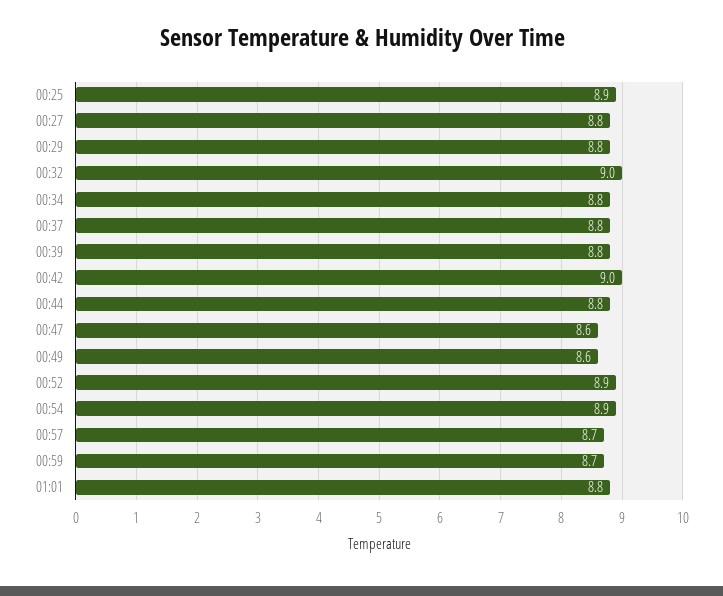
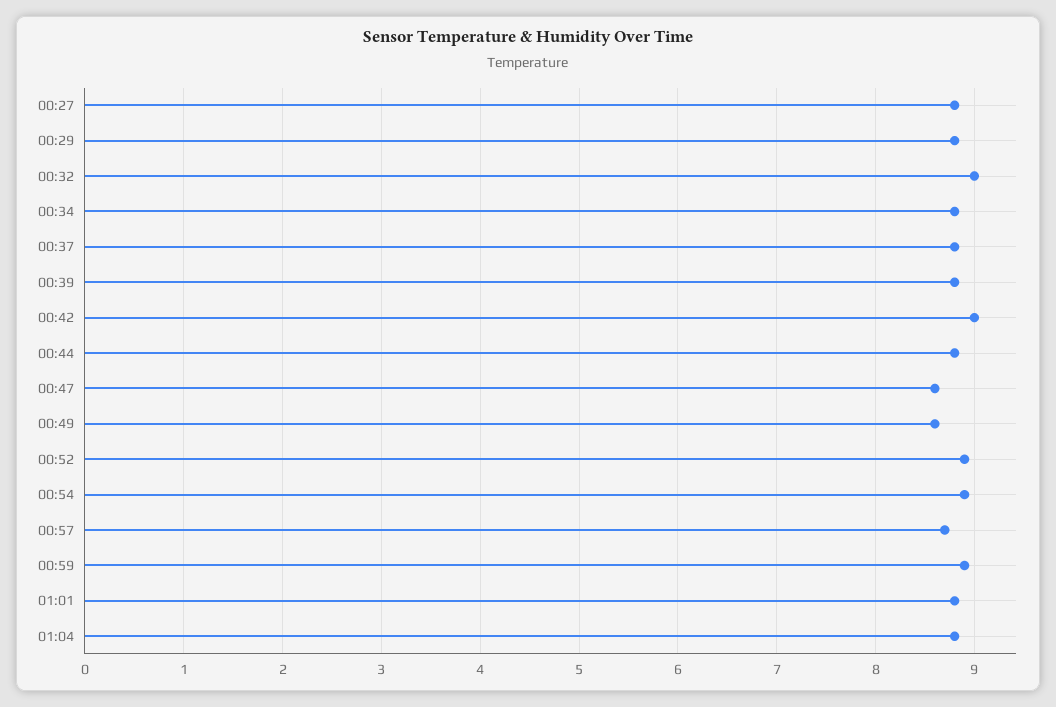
00:25: 8.9 -> none
00:59: 8.7 -> 8.9
01:04: none -> 8.8

